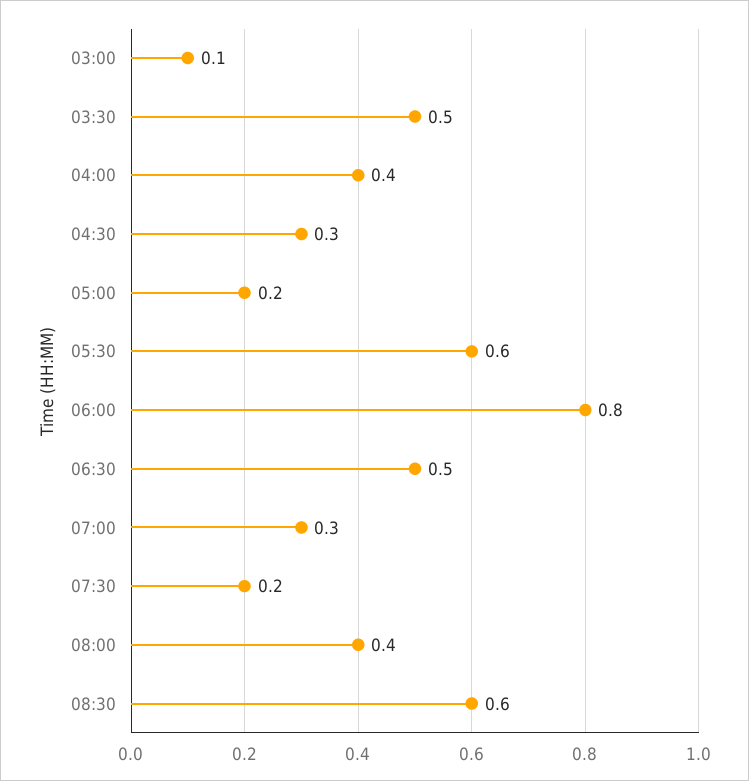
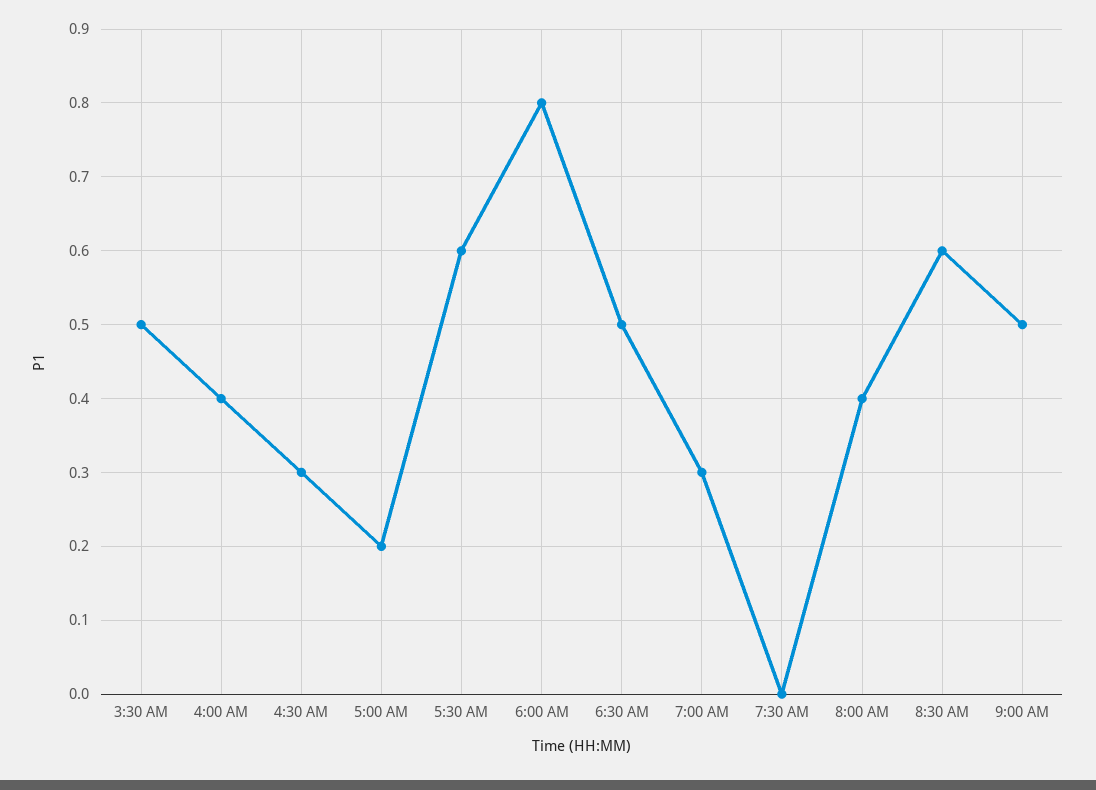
03:00: 0.1 -> none
07:30: 0.2 -> 0
9:00 AM: none -> 0.5

